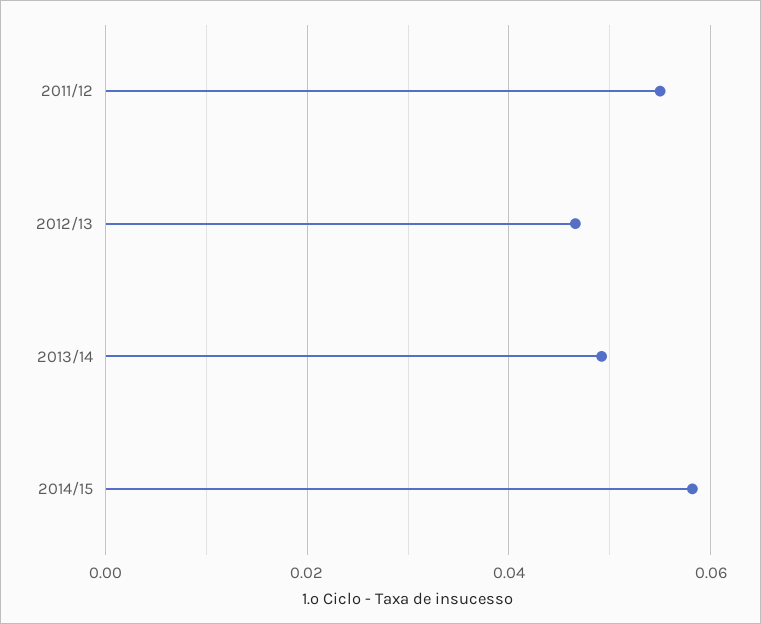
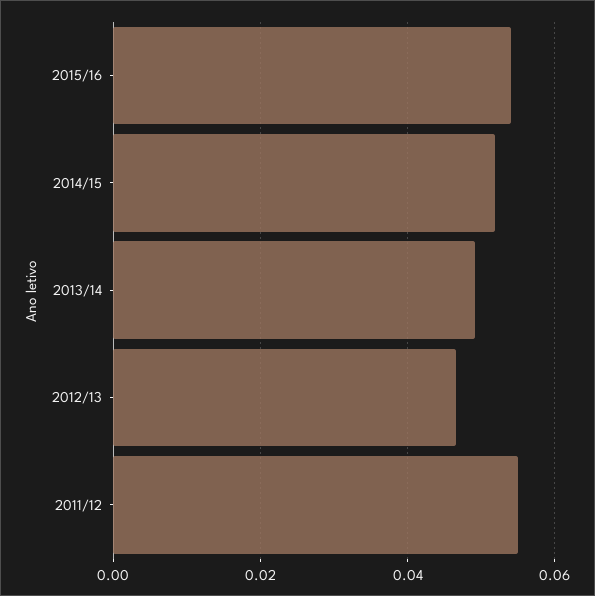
2014/15: 0.058 -> 0.052
2015/16: none -> 0.054

